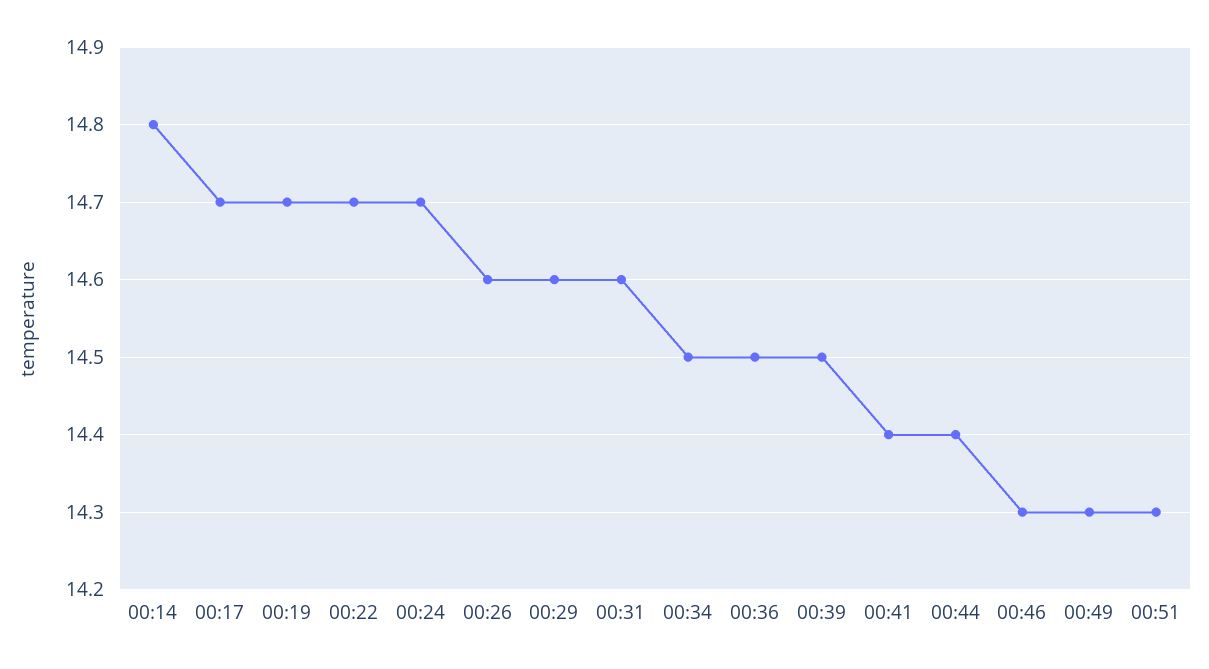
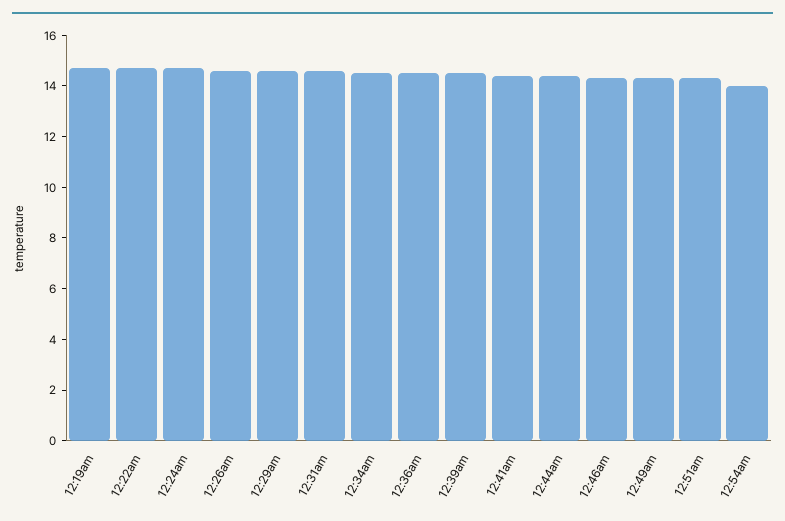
00:14: 14.8 -> none
00:17: 14.7 -> none
12:54am: none -> 14

